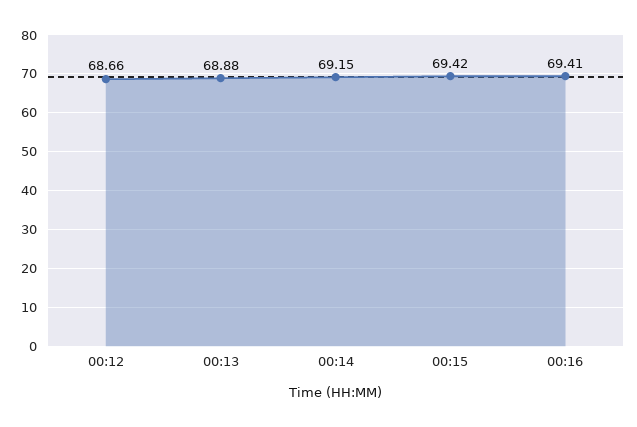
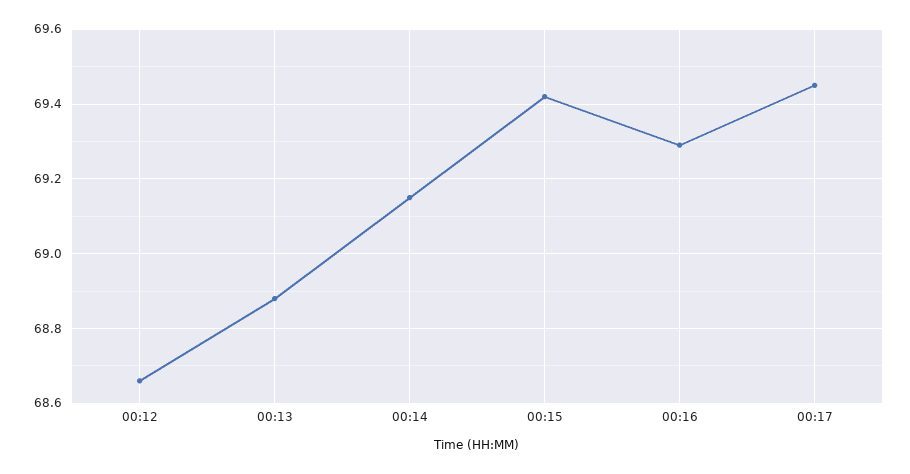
00:16: 69.41 -> 69.3
00:17: none -> 69.45

